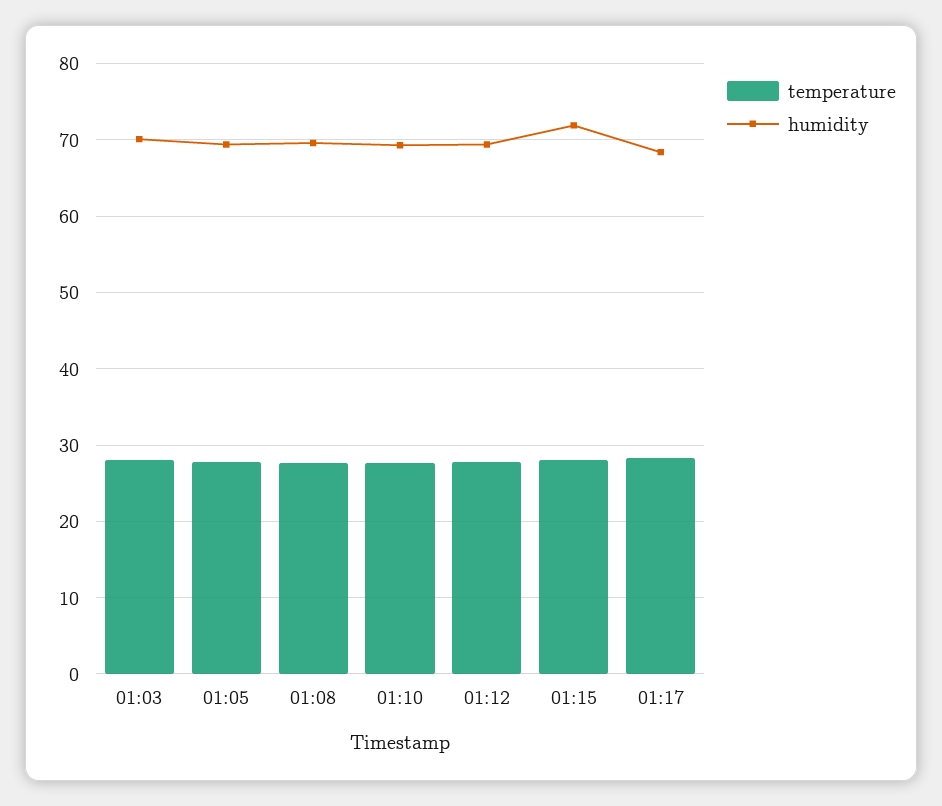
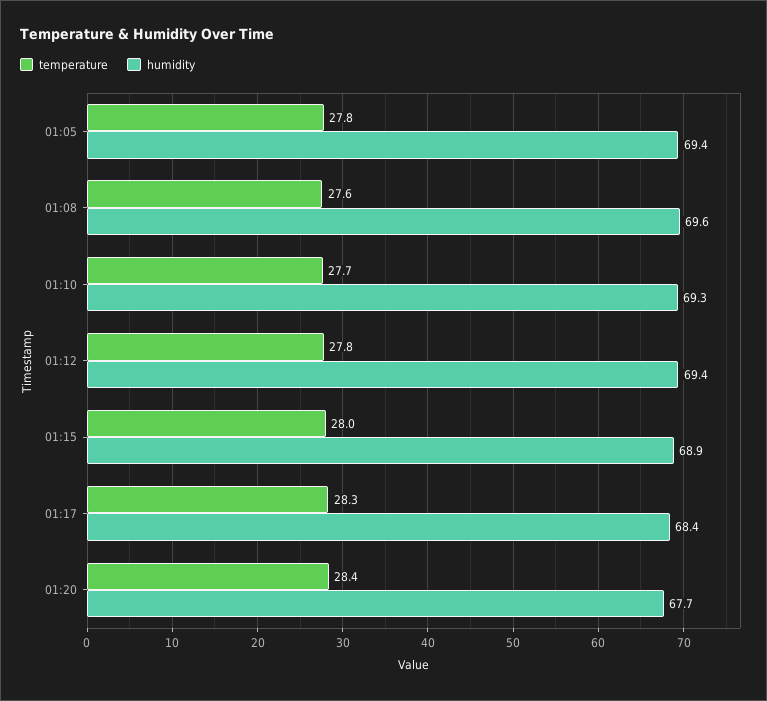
temperature, 01:03: 28 -> none
humidity, 01:03: 70 -> none
humidity, 01:15: 72 -> 68.9
temperature, 01:20: none -> 28.4
humidity, 01:20: none -> 67.7

